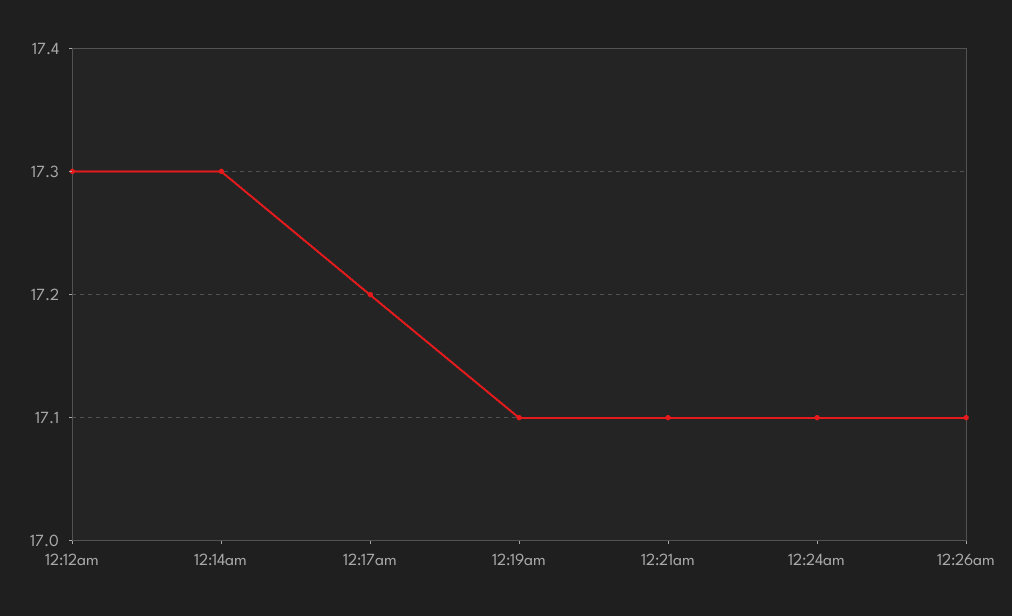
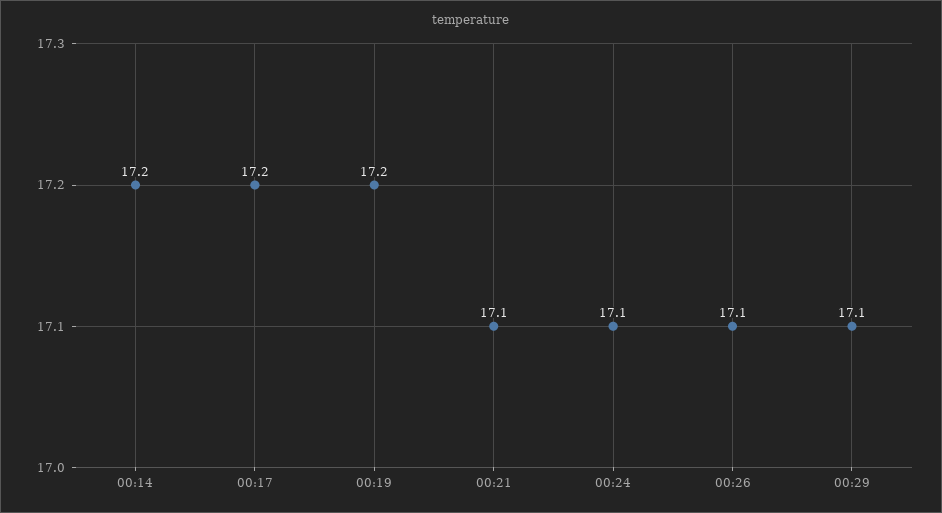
12:12am: 17.3 -> none
12:14am: 17.3 -> 17.2
12:19am: 17.1 -> 17.2
00:29: none -> 17.1

